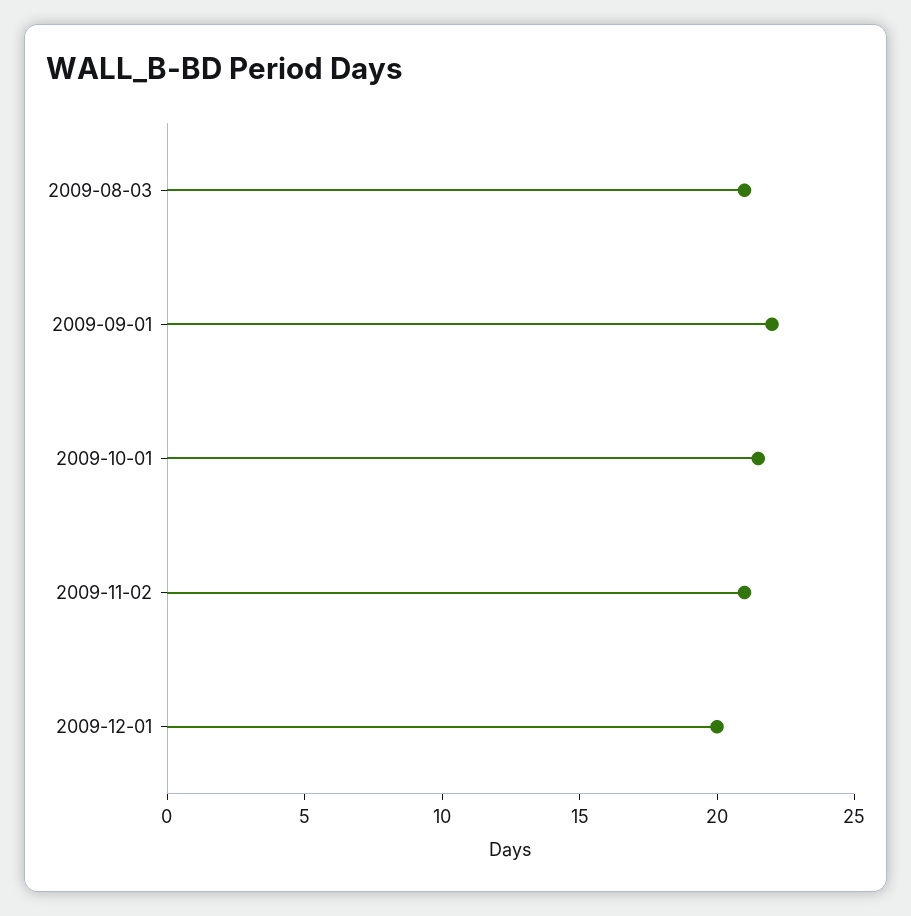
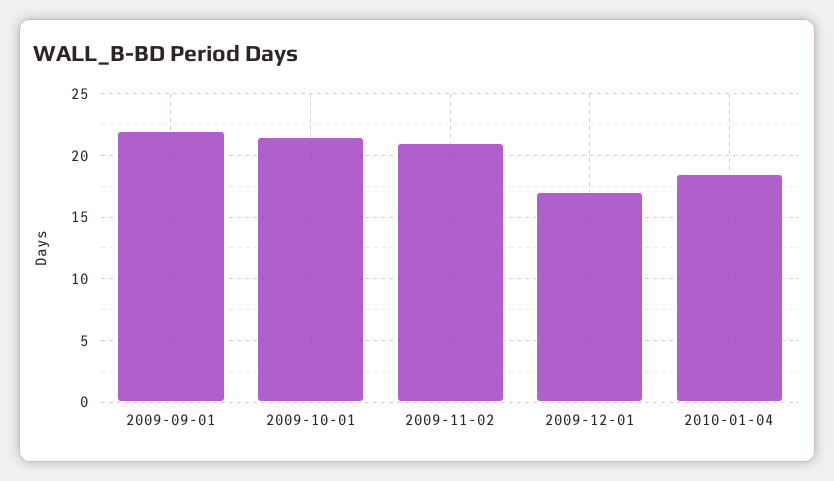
2009-08-03: 21 -> none
2009-12-01: 20 -> 17
2010-01-04: none -> 18.5

